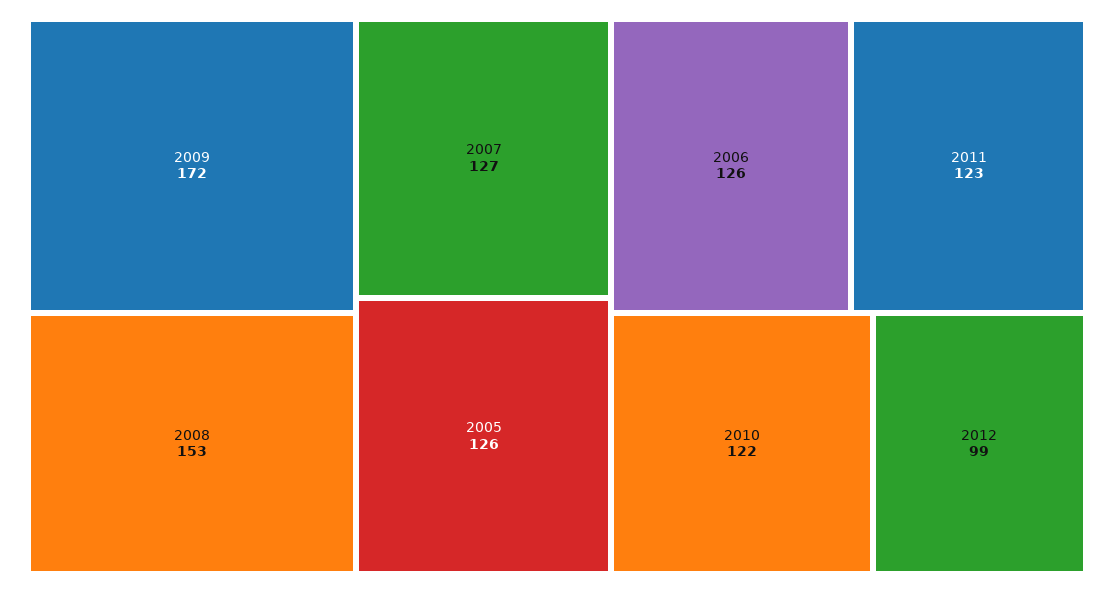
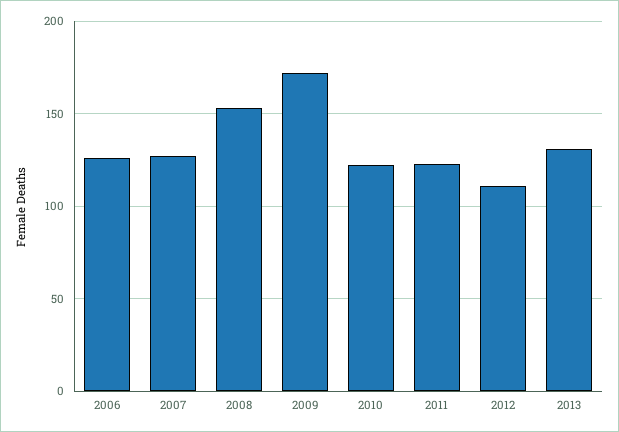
2005: 126 -> none
2012: 99 -> 110
2013: none -> 130

